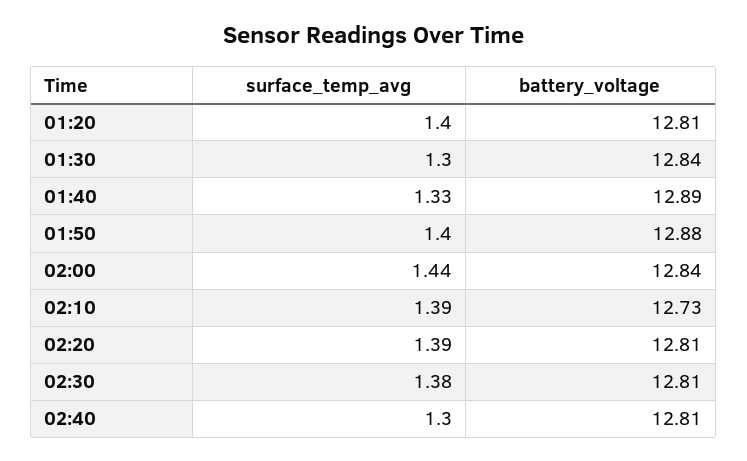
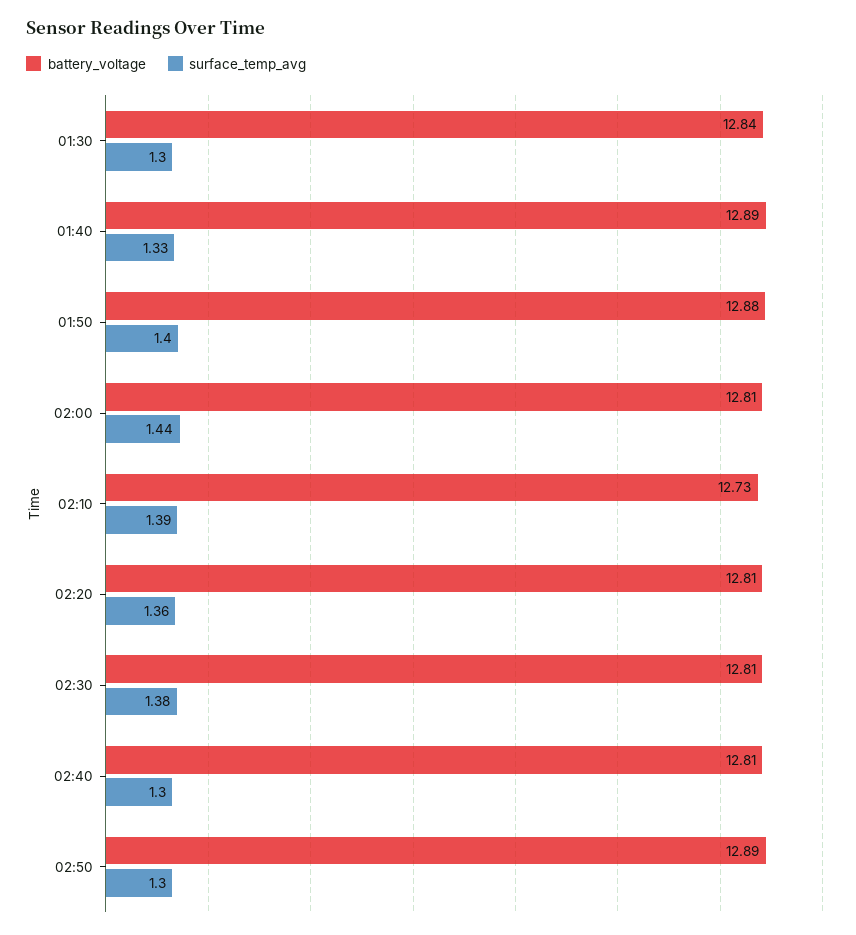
surface_temp_avg, 01:20: 1.4 -> none
battery_voltage, 01:20: 12.81 -> none
battery_voltage, 02:00: 12.84 -> 12.81
surface_temp_avg, 02:20: 1.39 -> 1.36
battery_voltage, 02:50: none -> 12.89
surface_temp_avg, 02:50: none -> 1.3

